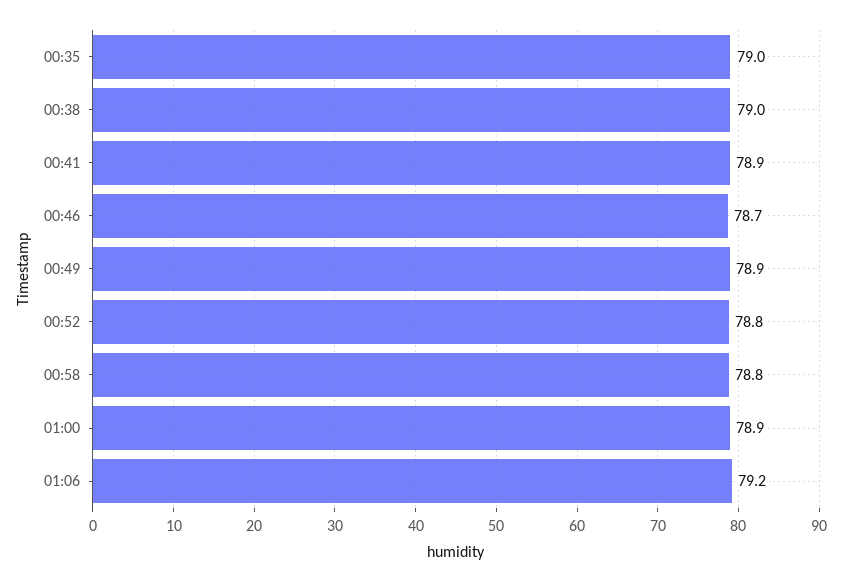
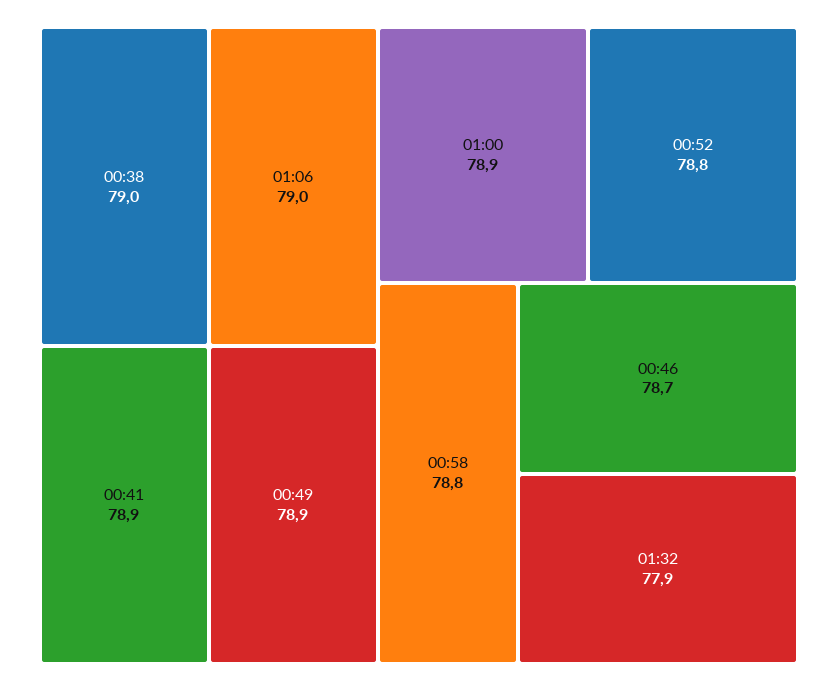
00:35: 79 -> none
01:06: 79.2 -> 79
01:32: none -> 77.9

